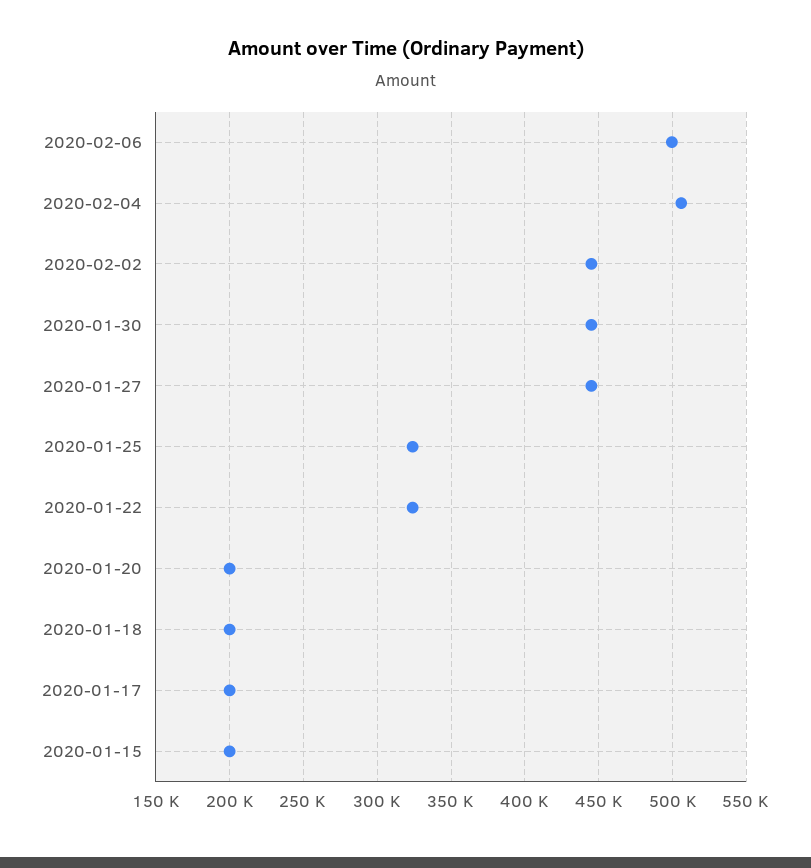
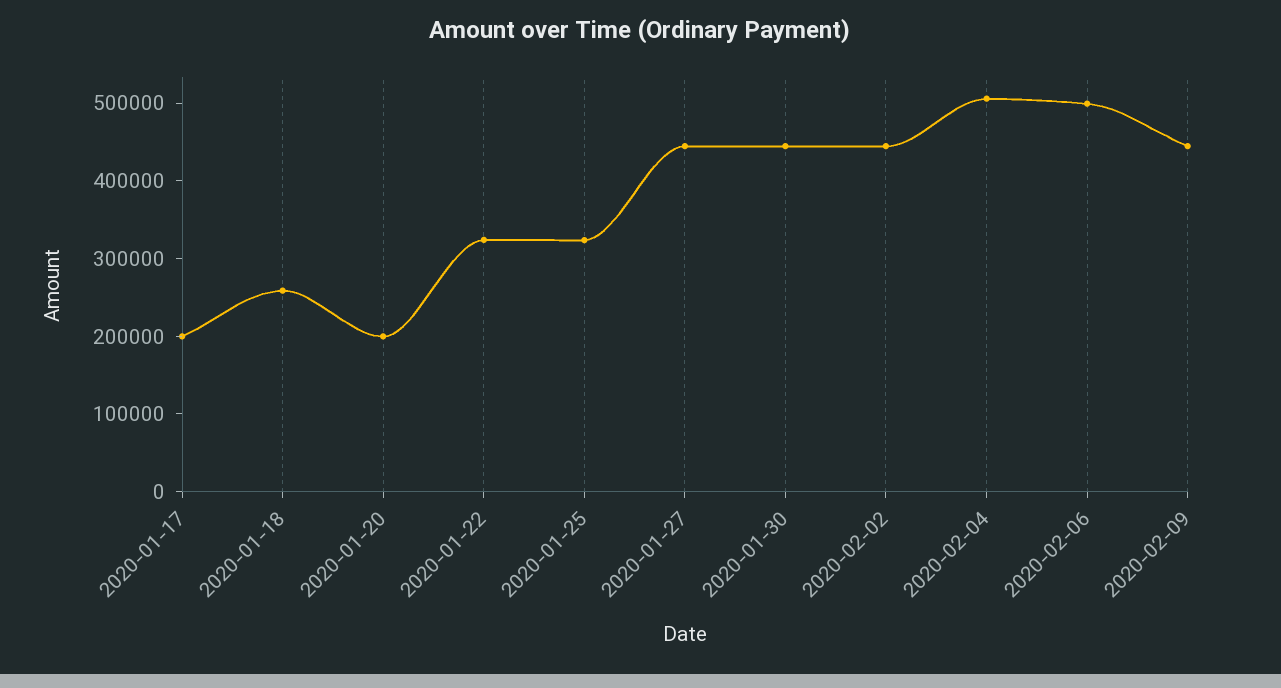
2020-01-18: 200000 -> 260000
2020-01-15: 200000 -> none
2020-02-09: none -> 440000

